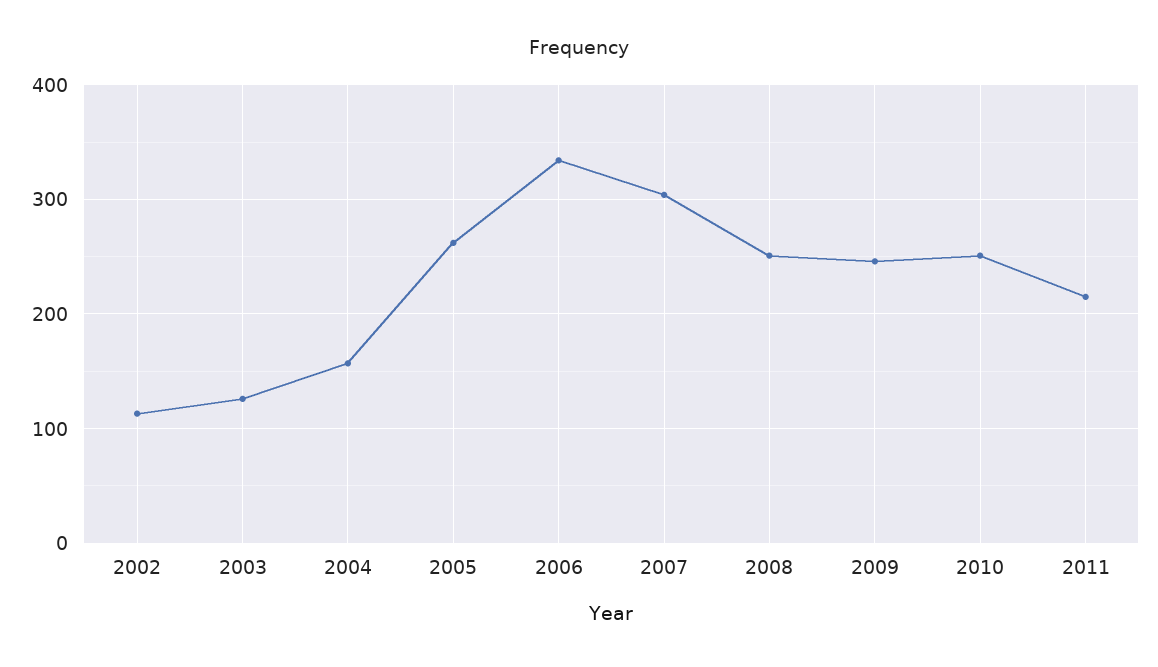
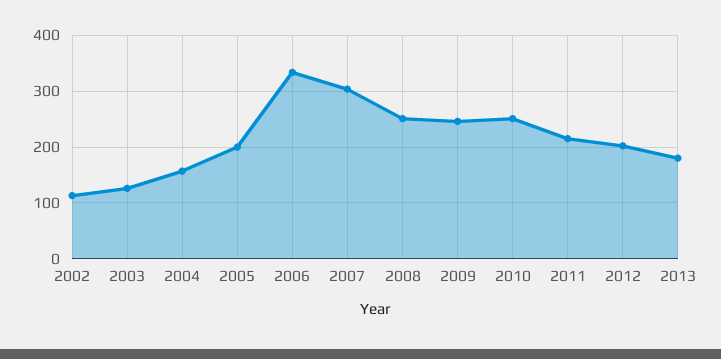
2005: 260 -> 200
2012: none -> 200
2013: none -> 180

